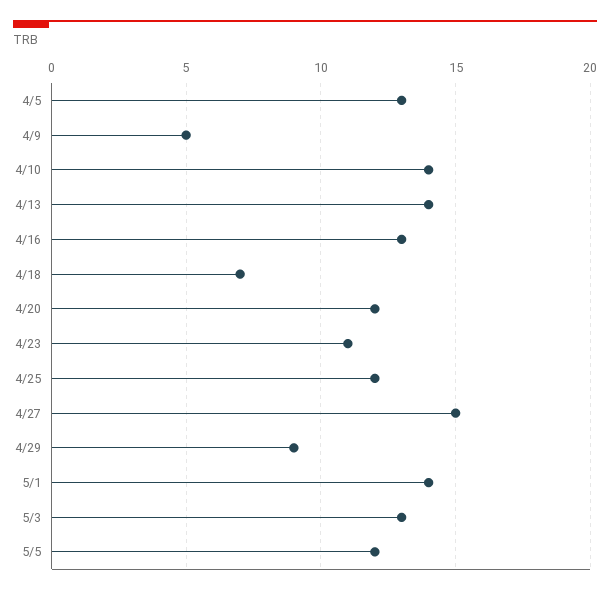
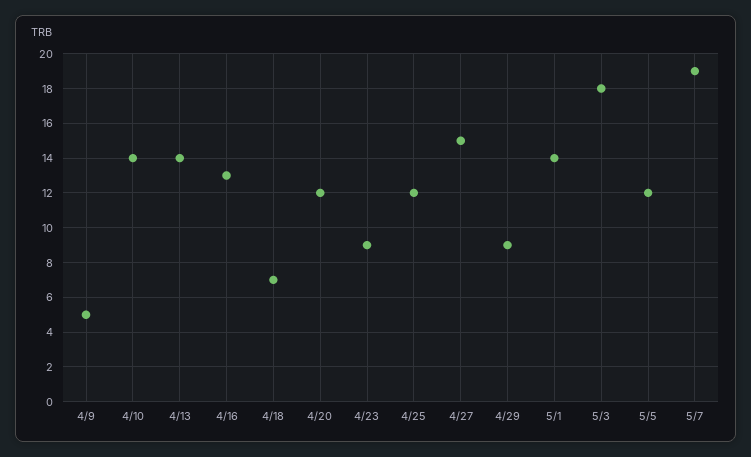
4/5: 13 -> none
4/23: 11 -> 9
5/3: 13 -> 18
5/7: none -> 19

